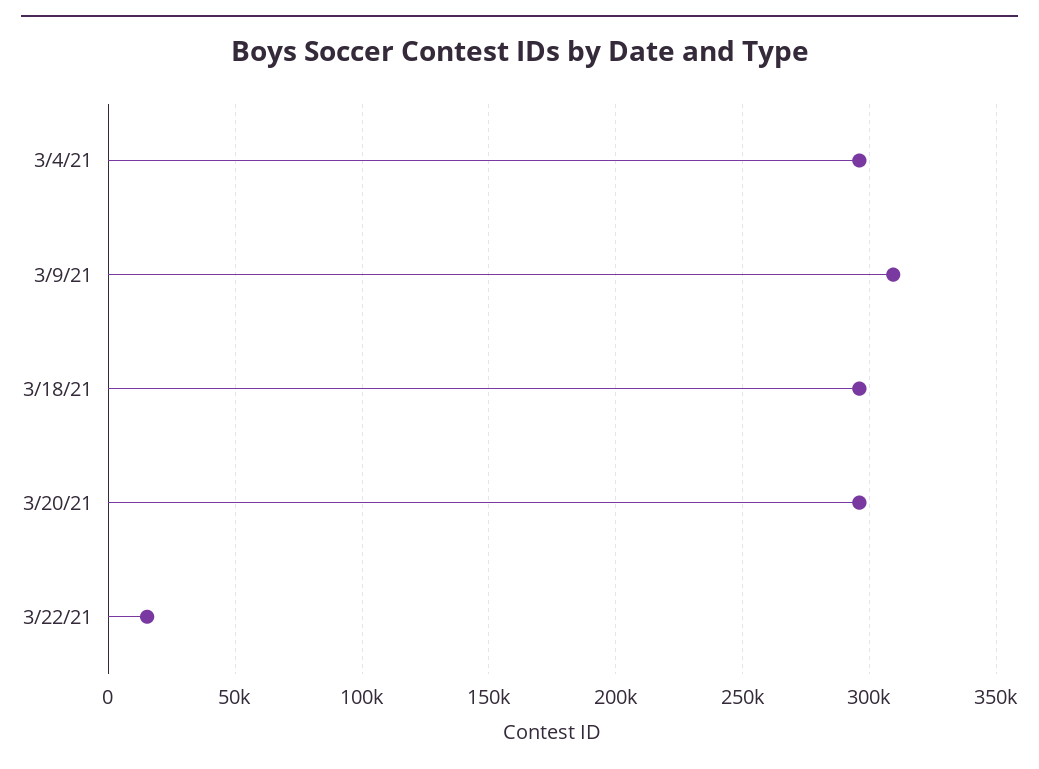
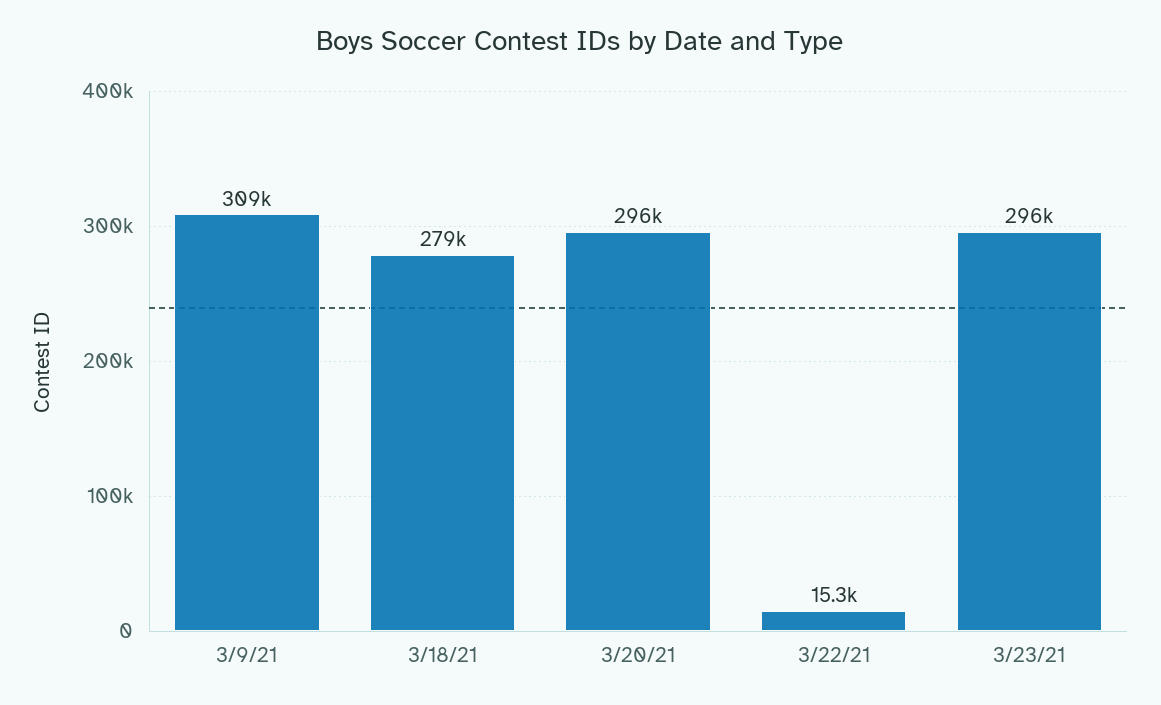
3/4/21: 295000 -> none
3/18/21: 295000 -> 279000
3/23/21: none -> 296000

